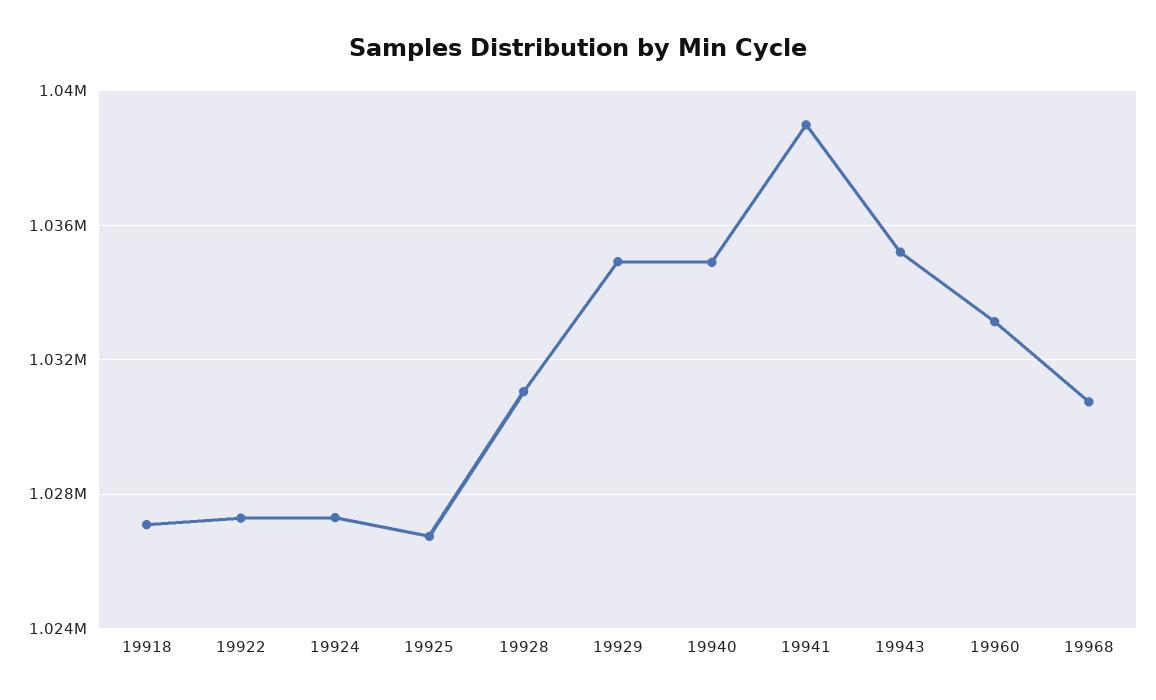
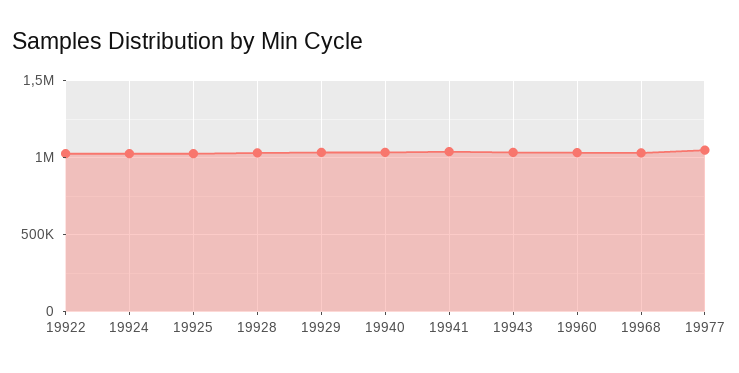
19918: 1027000 -> none
19977: none -> 1050000

